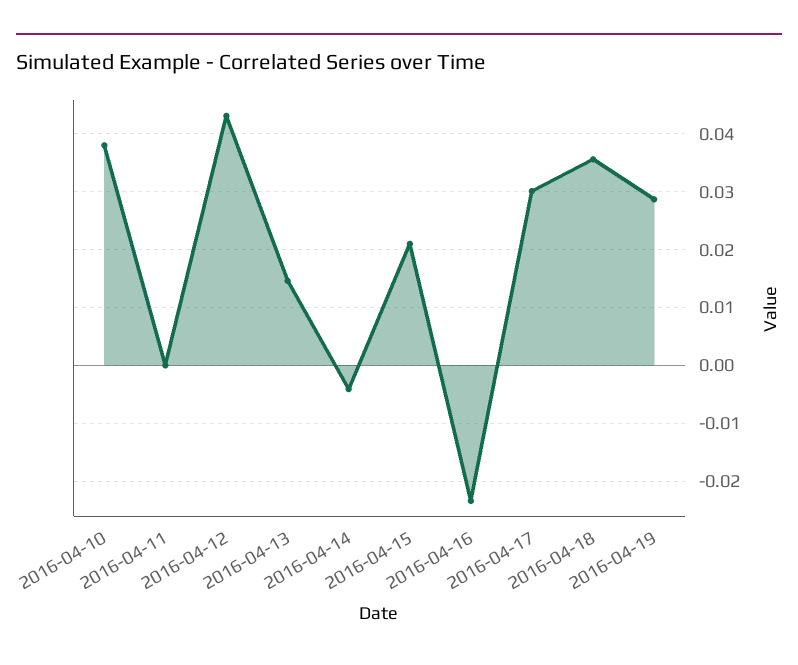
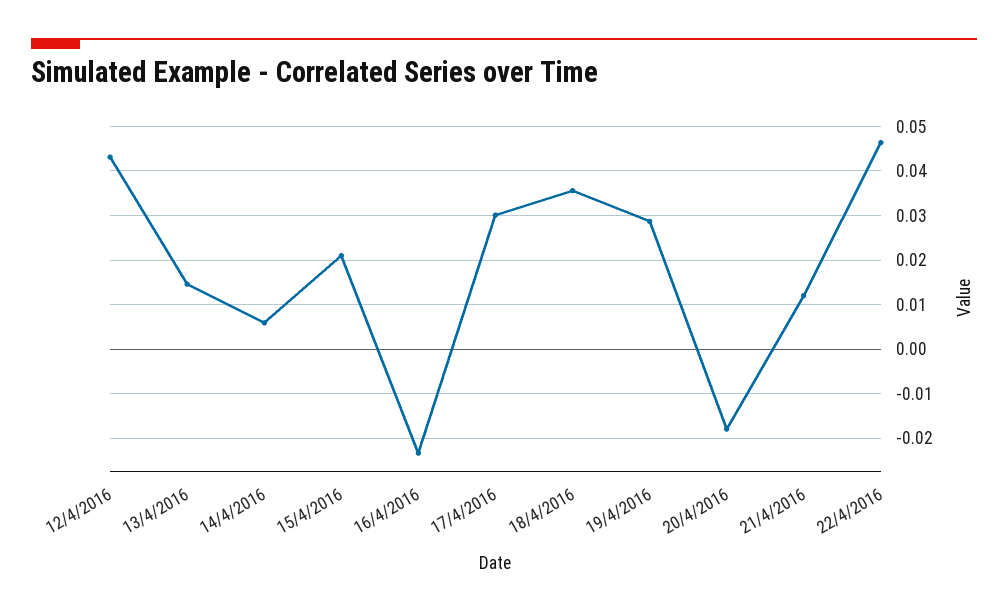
2016-04-10: 0.038 -> none
2016-04-11: 0 -> none
2016-04-14: -0.004 -> 0.006
20/4/2016: none -> -0.018
21/4/2016: none -> 0.012
22/4/2016: none -> 0.046

